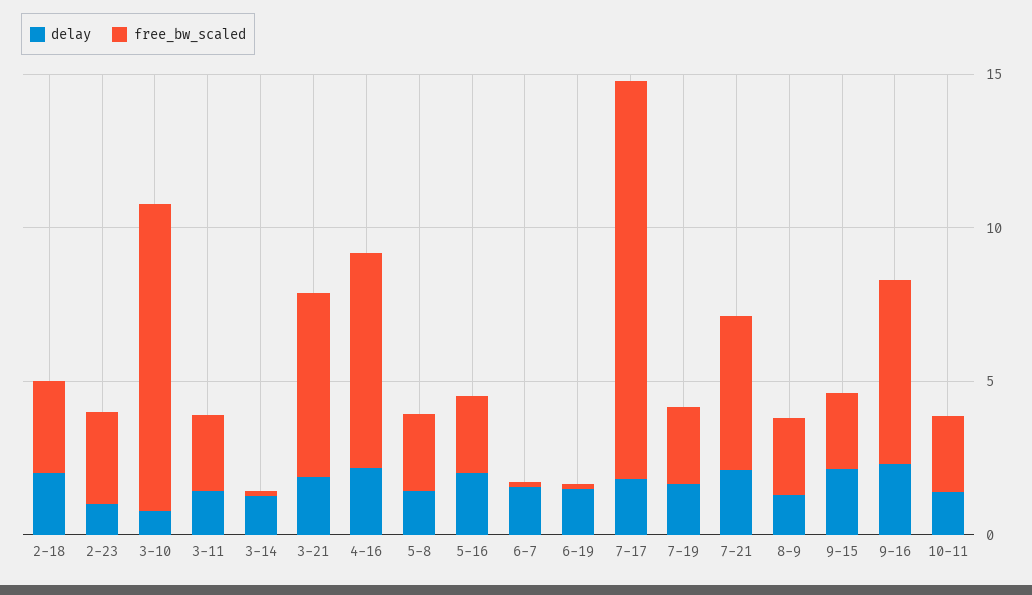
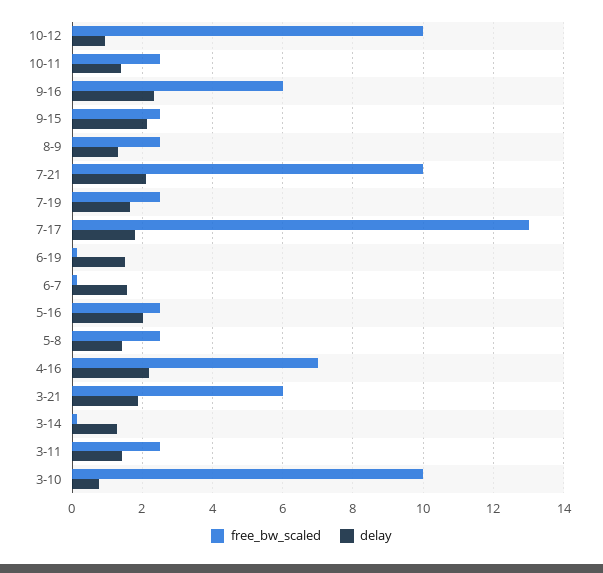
delay, 2-18: 2 -> none
free_bw_scaled, 2-18: 3 -> none
delay, 2-23: 1 -> none
free_bw_scaled, 2-23: 3 -> none
free_bw_scaled, 7-21: 5 -> 10
free_bw_scaled, 10-12: none -> 10
delay, 10-12: none -> 1

